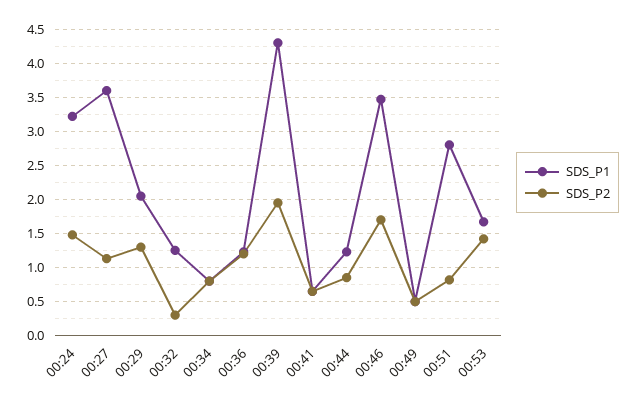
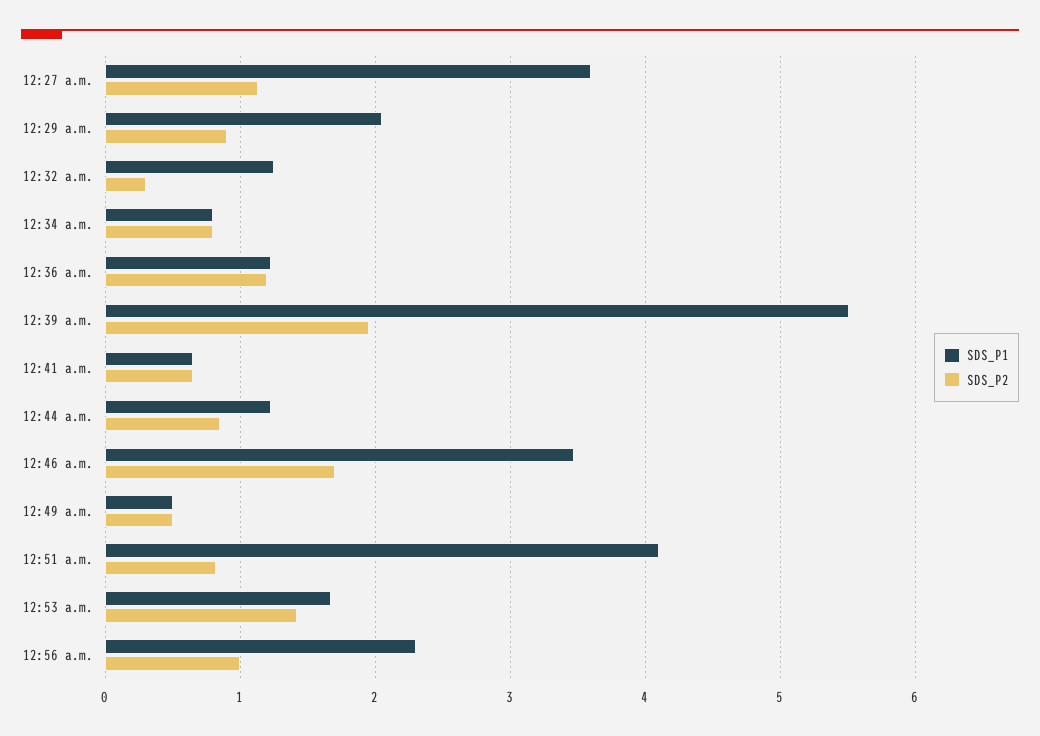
SDS_P1, 00:24: 3.2 -> none
SDS_P2, 00:24: 1.5 -> none
SDS_P2, 00:29: 1.3 -> 0.9
SDS_P1, 00:39: 4.3 -> 5.5
SDS_P1, 00:51: 2.8 -> 4.1
SDS_P1, 12:56 a.m.: none -> 2.3
SDS_P2, 12:56 a.m.: none -> 1

